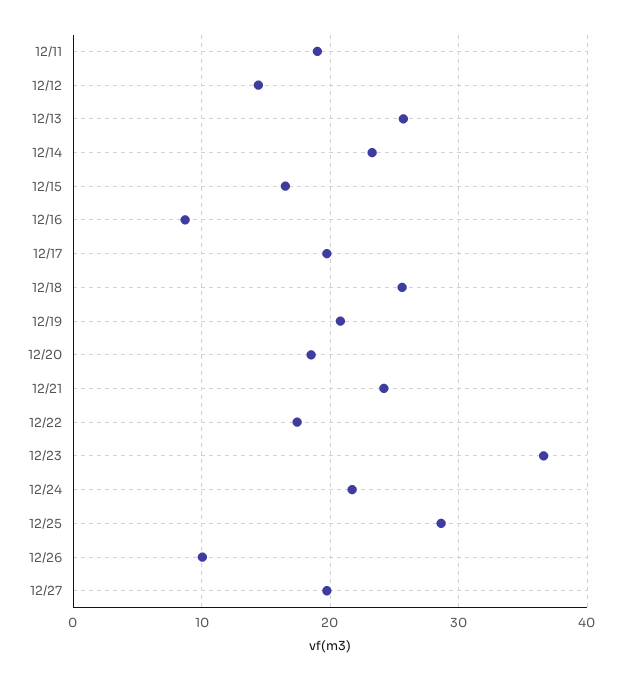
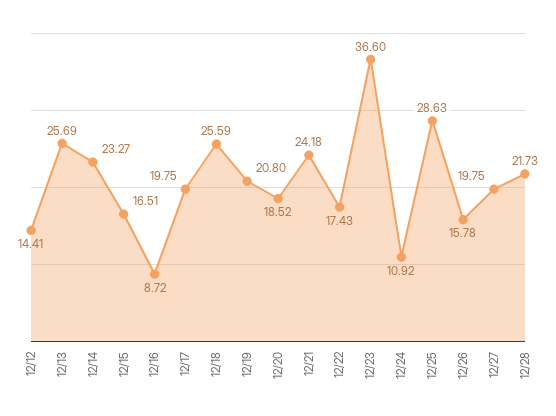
12/11: 19 -> none
12/24: 22 -> 10.92
12/26: 10 -> 15.78
12/28: none -> 21.73

